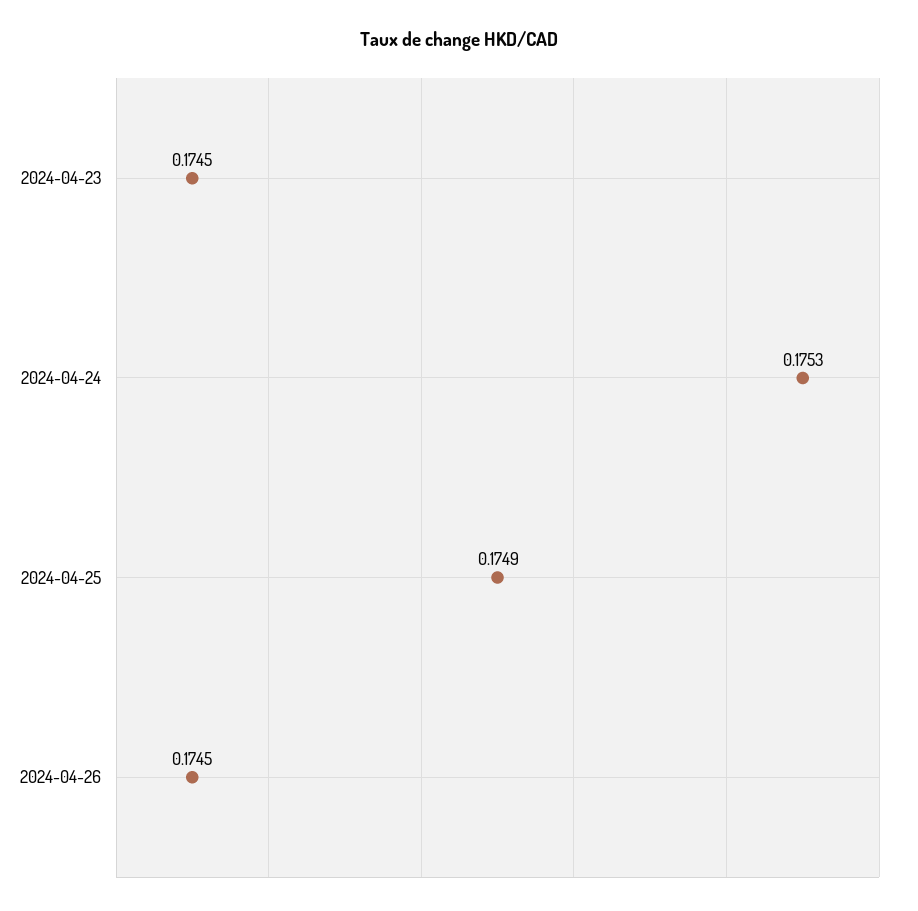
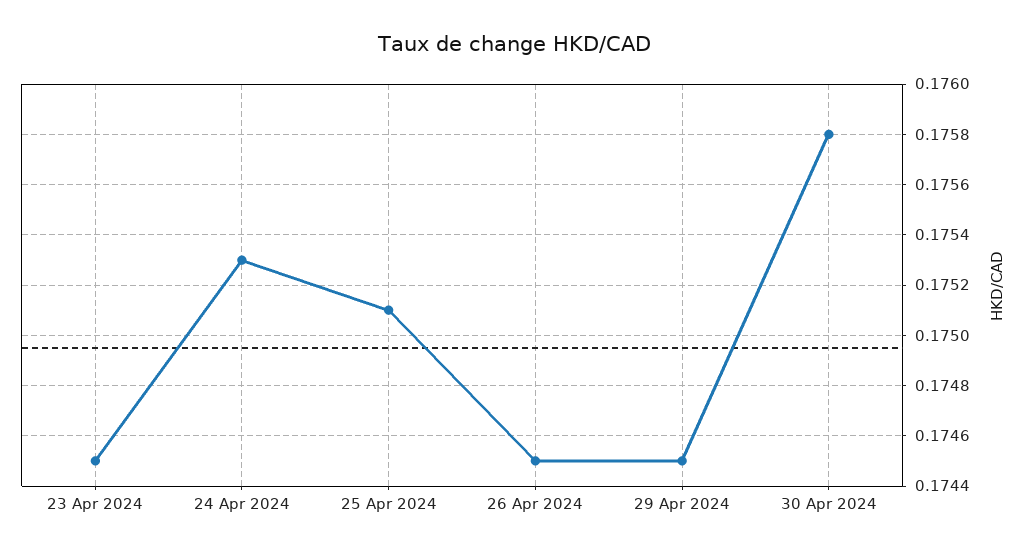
2024-04-25: 0.1749 -> 0.1751
29 Apr 2024: none -> 0.1745
30 Apr 2024: none -> 0.1758

